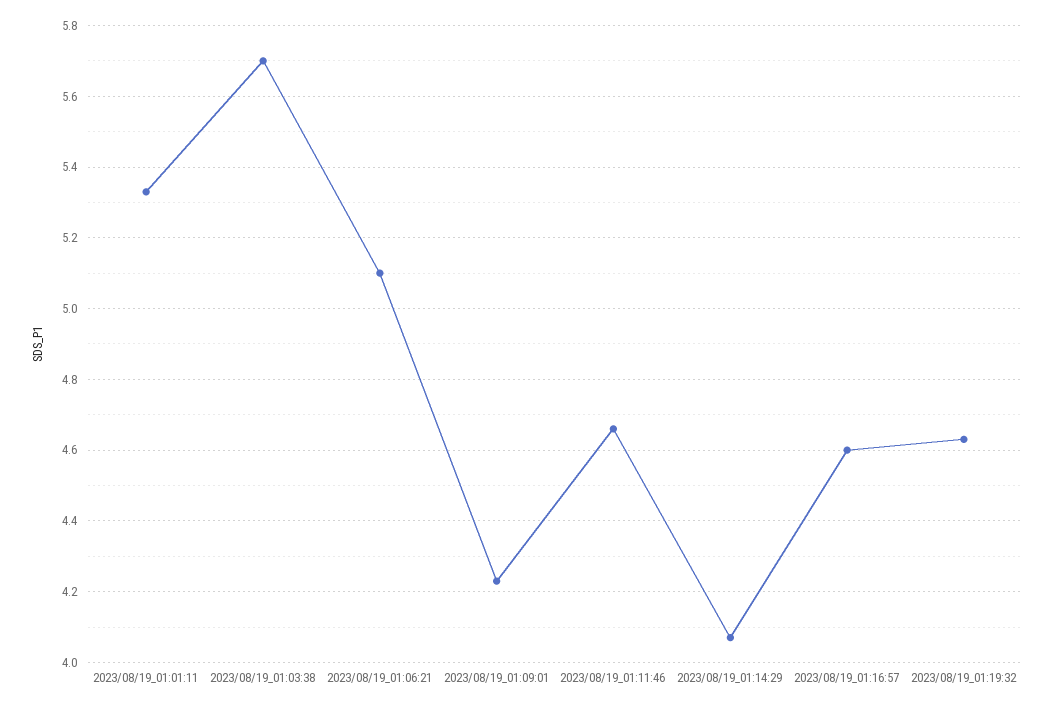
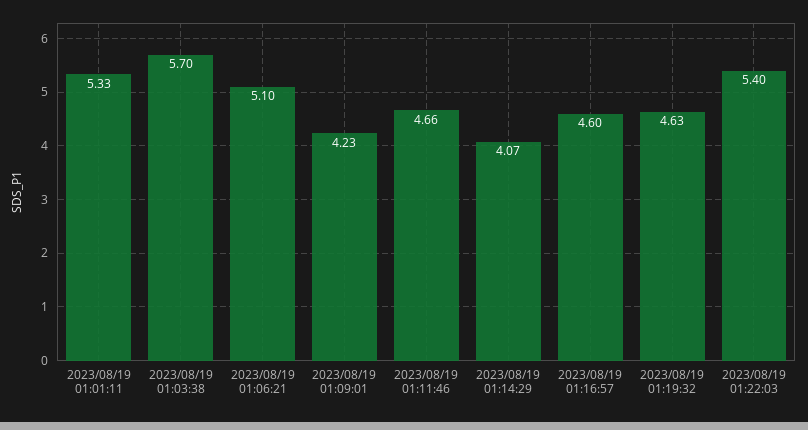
2023/08/19 01:22:03: none -> 5.4

